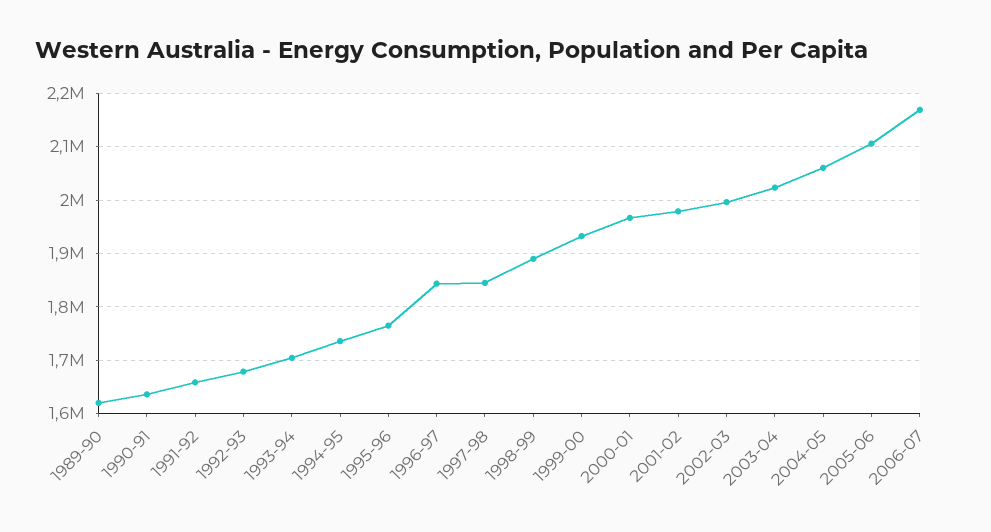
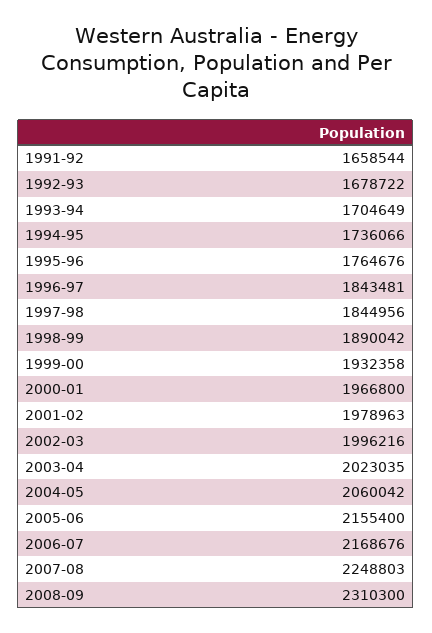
1989-90: 1620000 -> none
1990-91: 1640000 -> none
2005-06: 2100000 -> 2155400
2007-08: none -> 2248803
2008-09: none -> 2310300

